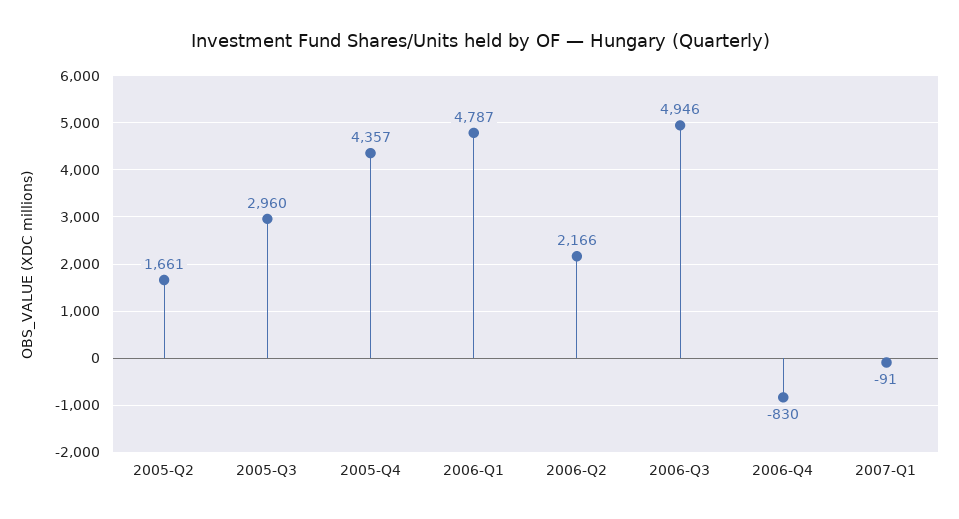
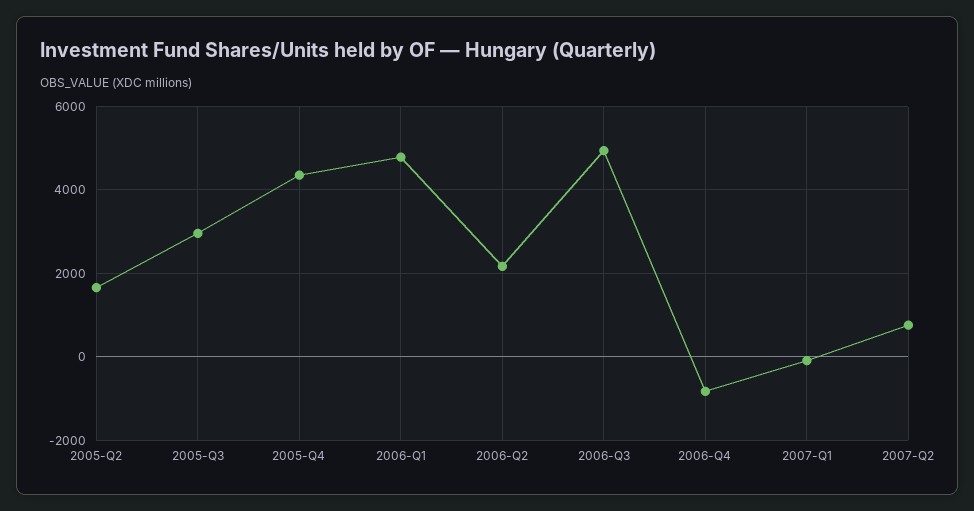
2007-Q2: none -> 800

